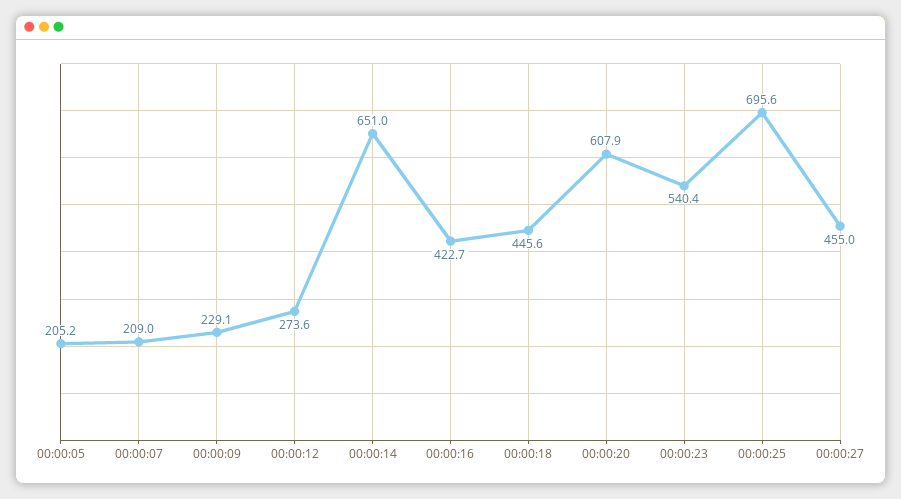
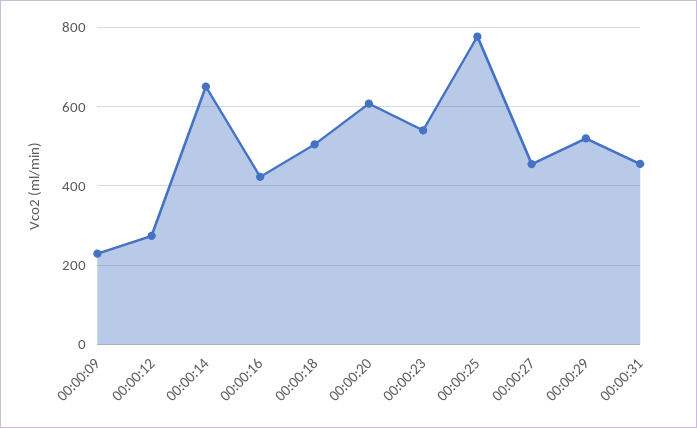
00:00:05: 205.2 -> none
00:00:07: 209 -> none
00:00:18: 445.6 -> 500
00:00:25: 695.6 -> 780
00:00:29: none -> 520
00:00:31: none -> 460

